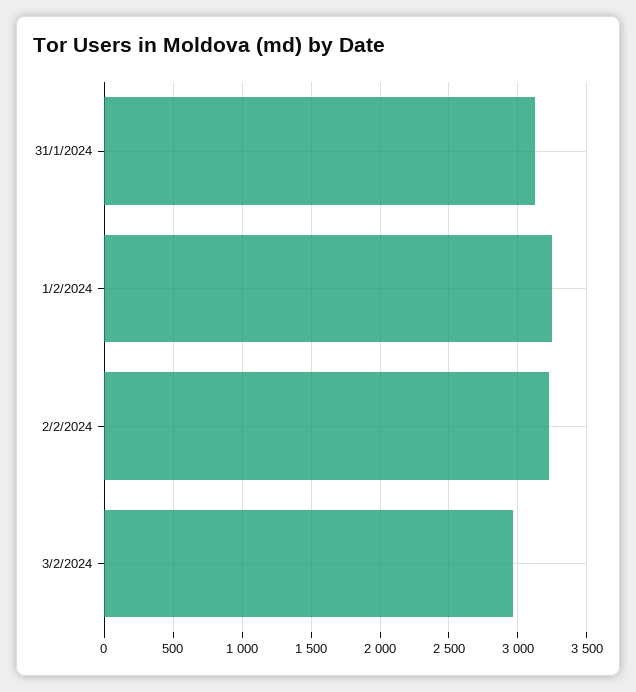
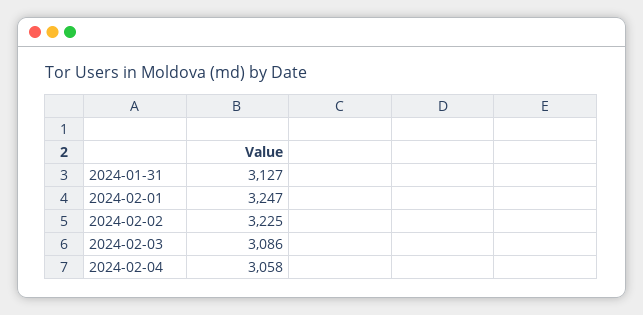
3/2/2024: 2950 -> 3086
2024-02-04: none -> 3058

